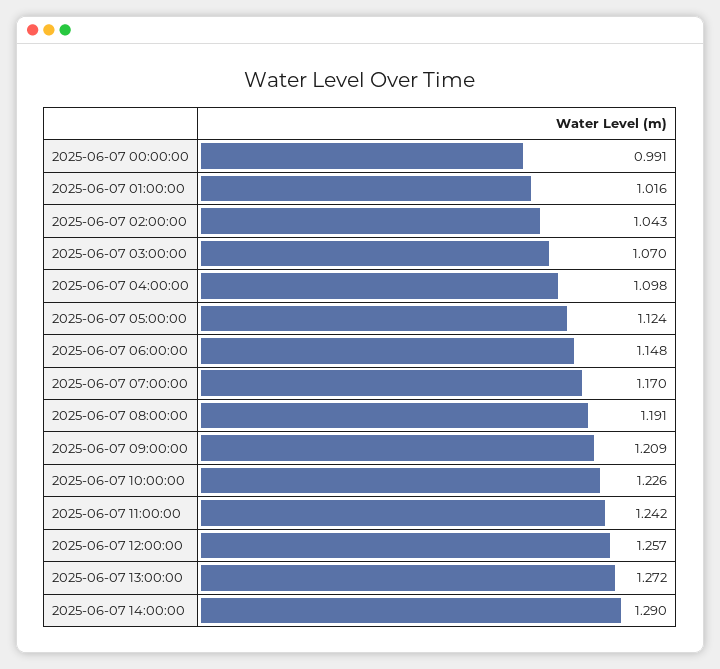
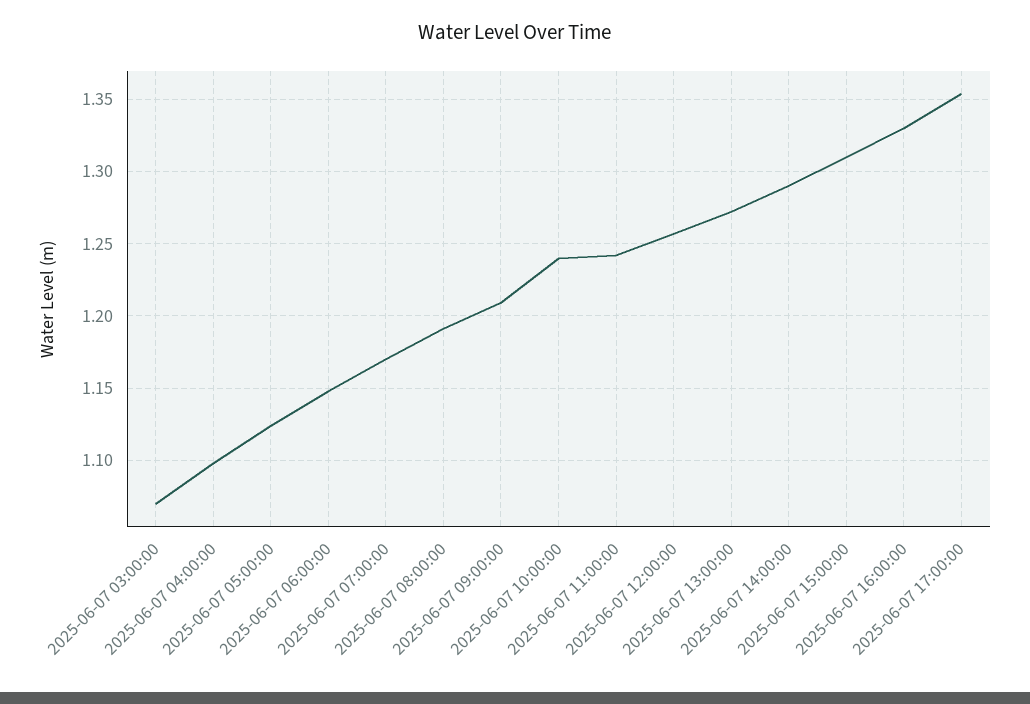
2025-06-07 00:00:00: 0.991 -> none
2025-06-07 01:00:00: 1.016 -> none
2025-06-07 02:00:00: 1.043 -> none
2025-06-07 10:00:00: 1.226 -> 1.24
2025-06-07 15:00:00: none -> 1.31
2025-06-07 16:00:00: none -> 1.33
2025-06-07 17:00:00: none -> 1.355

